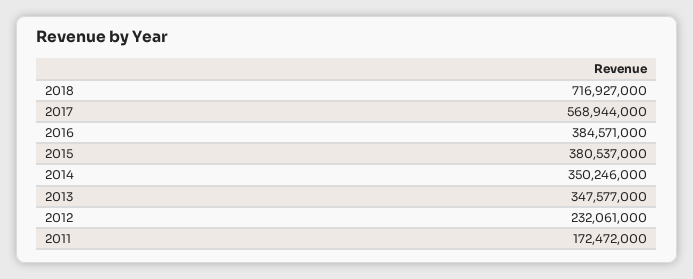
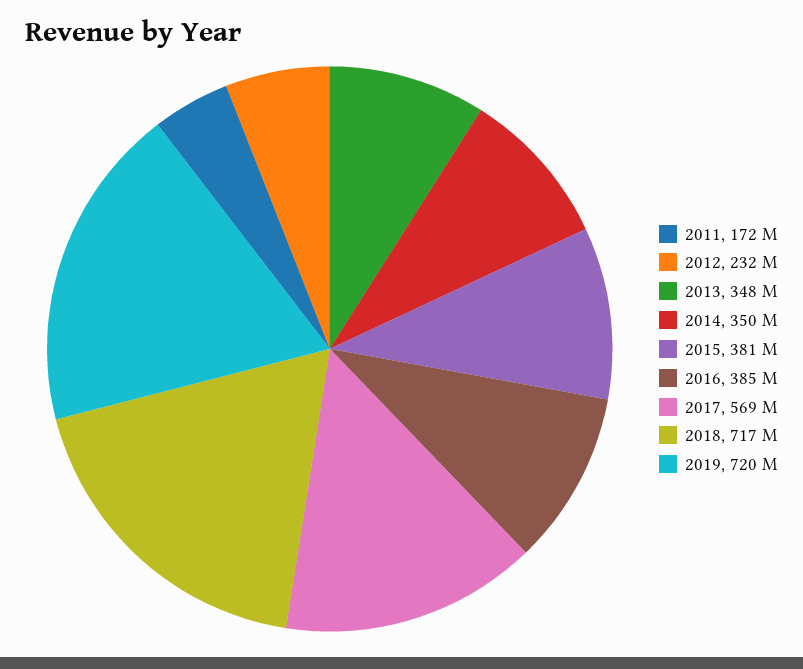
2019: none -> 720000000

